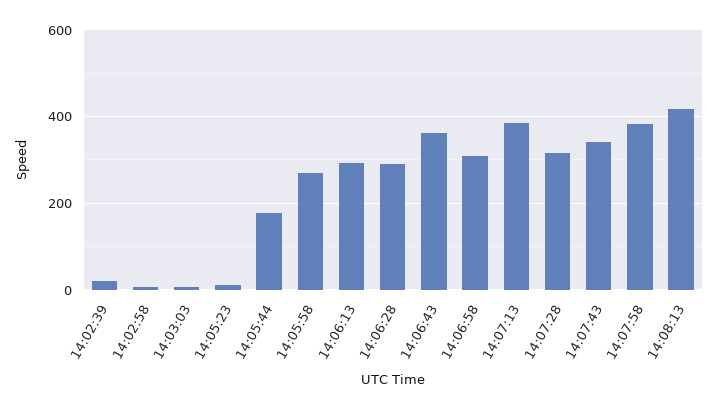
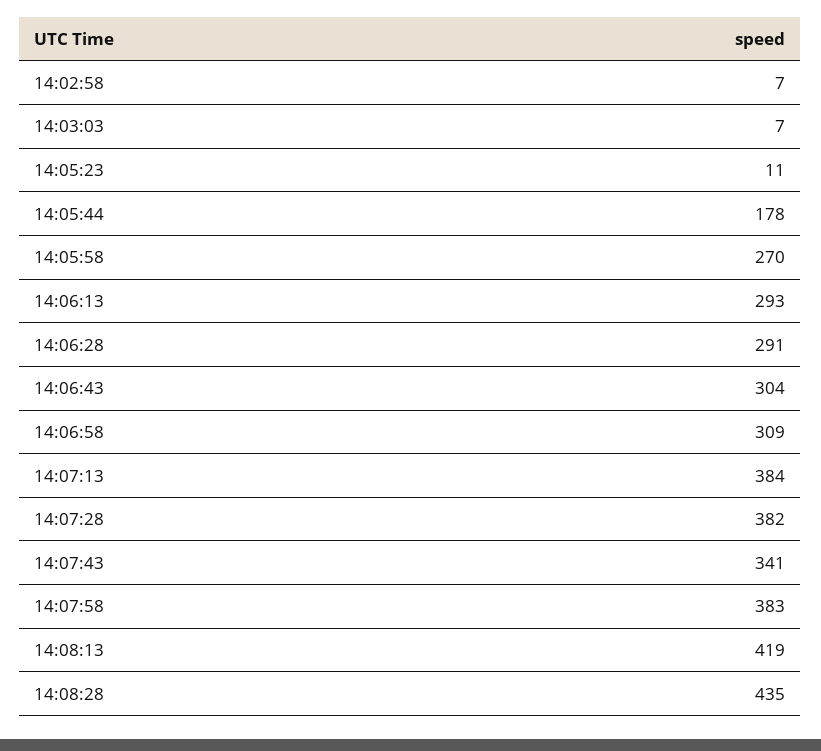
14:02:39: 20 -> none
14:06:43: 360 -> 304
14:07:28: 320 -> 382
14:08:28: none -> 435

